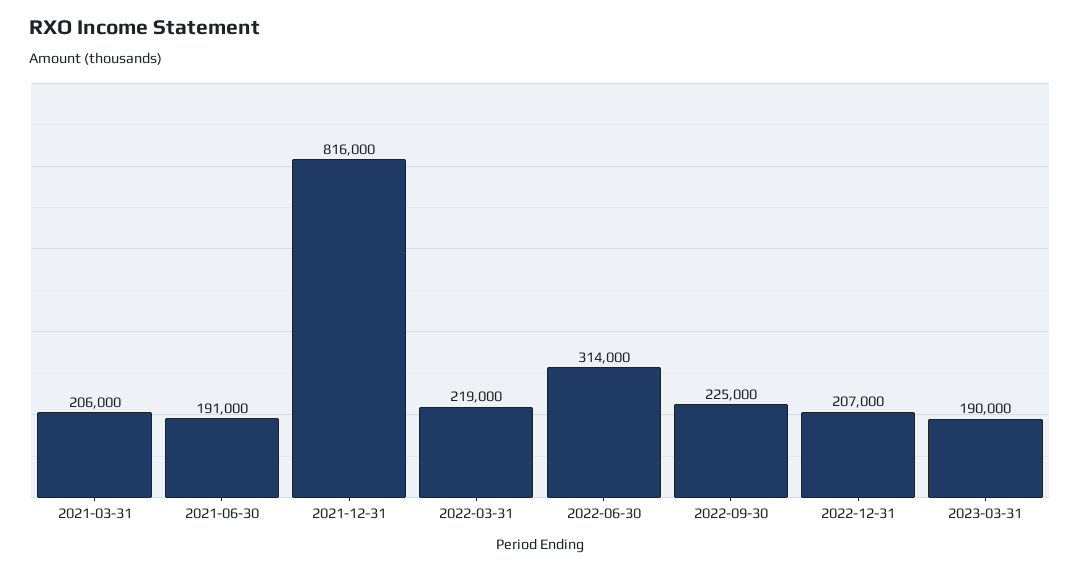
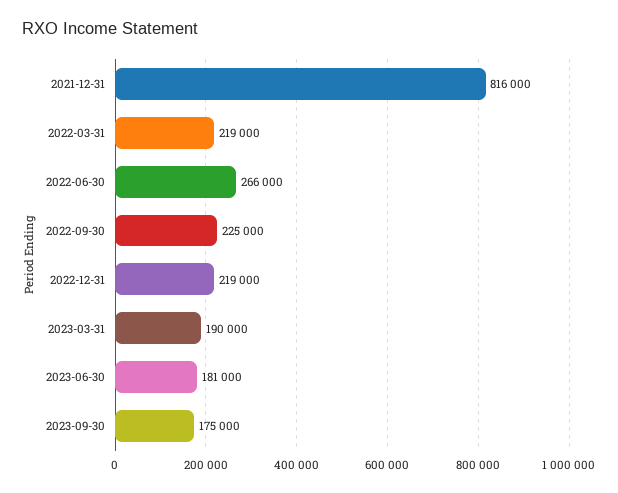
2021-03-31: 206000 -> none
2021-06-30: 191000 -> none
2022-06-30: 314000 -> 266000
2022-12-31: 207000 -> 219000
2023-06-30: none -> 181000
2023-09-30: none -> 175000

